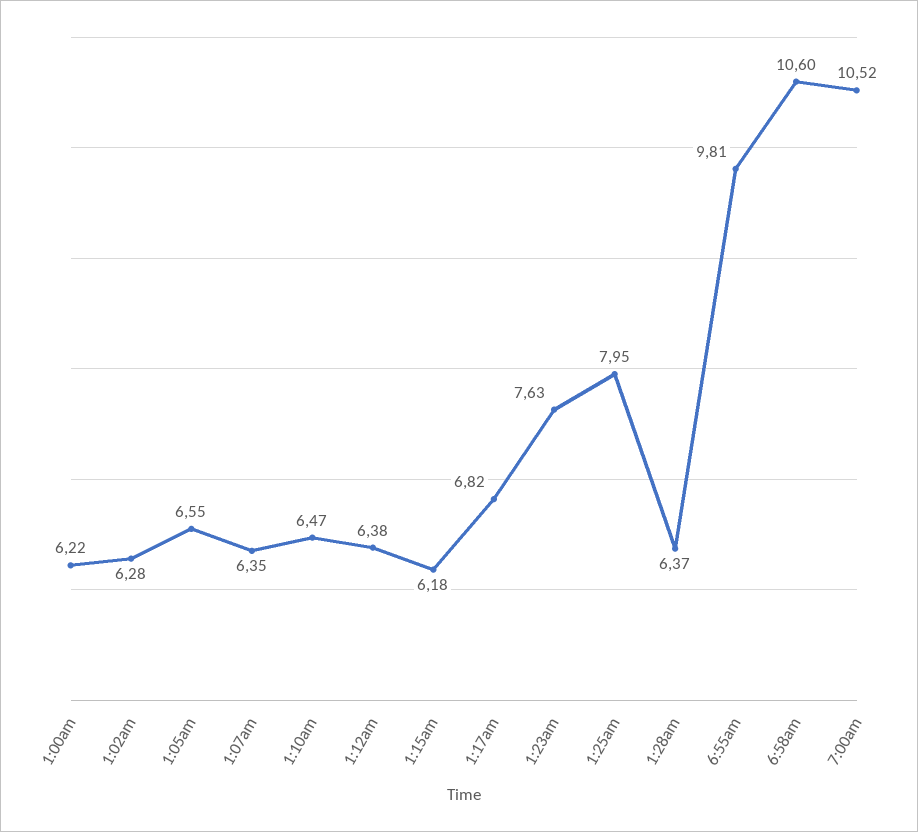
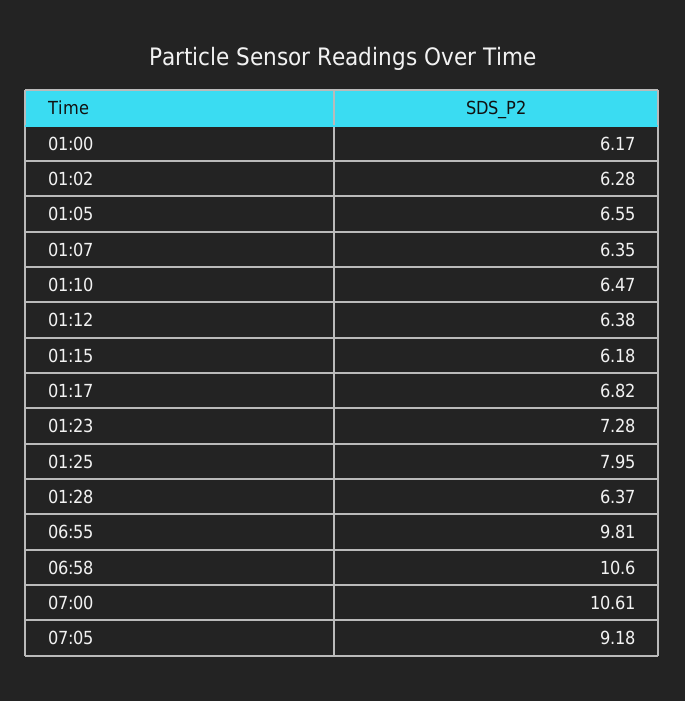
1:00am: 6.22 -> 6.17
1:23am: 7.63 -> 7.28
7:00am: 10.52 -> 10.61
07:05: none -> 9.18

